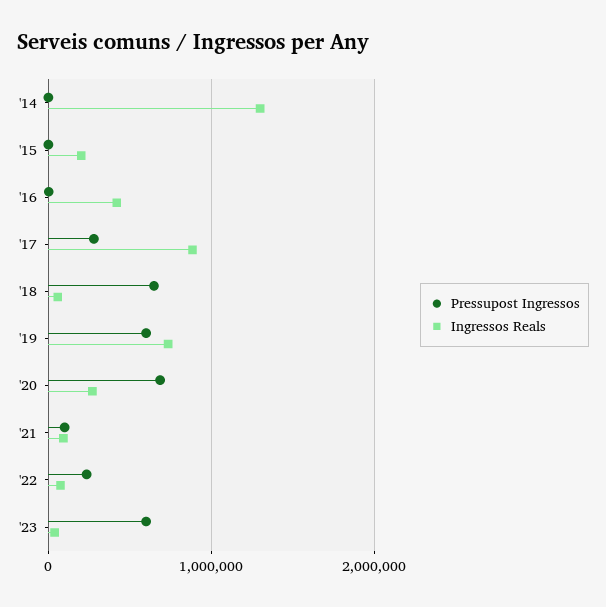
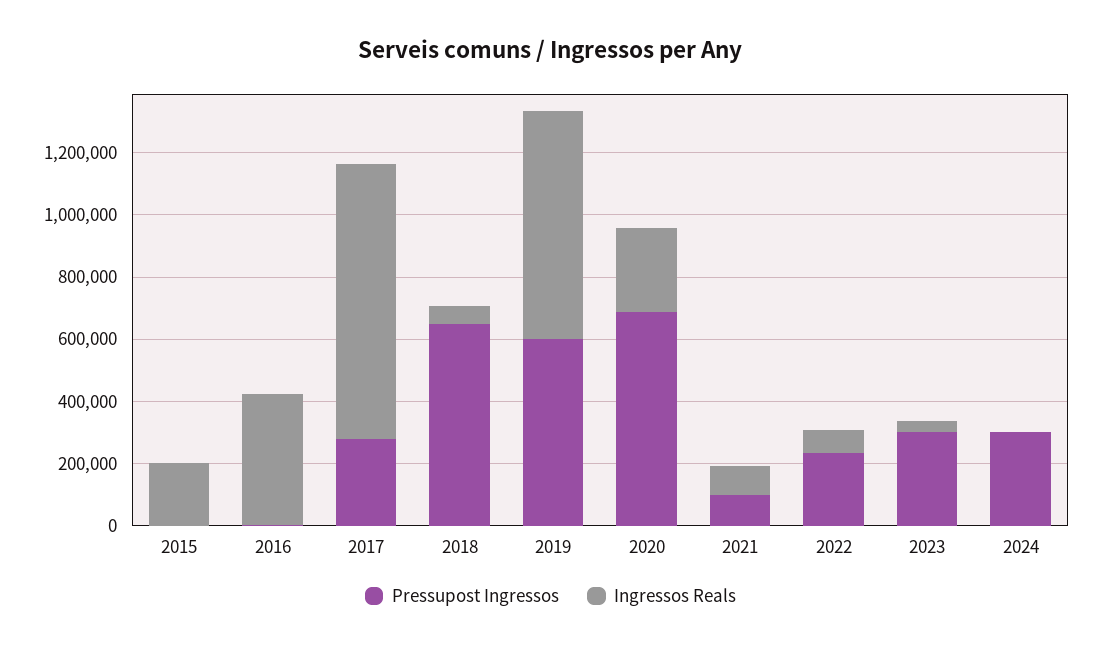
Pressupost Ingressos, '14: 0 -> none
Ingressos Reals, '14: 1300000 -> none
Pressupost Ingressos, '23: 600000 -> 300000
Pressupost Ingressos, 2024: none -> 300000
Ingressos Reals, 2024: none -> 0

